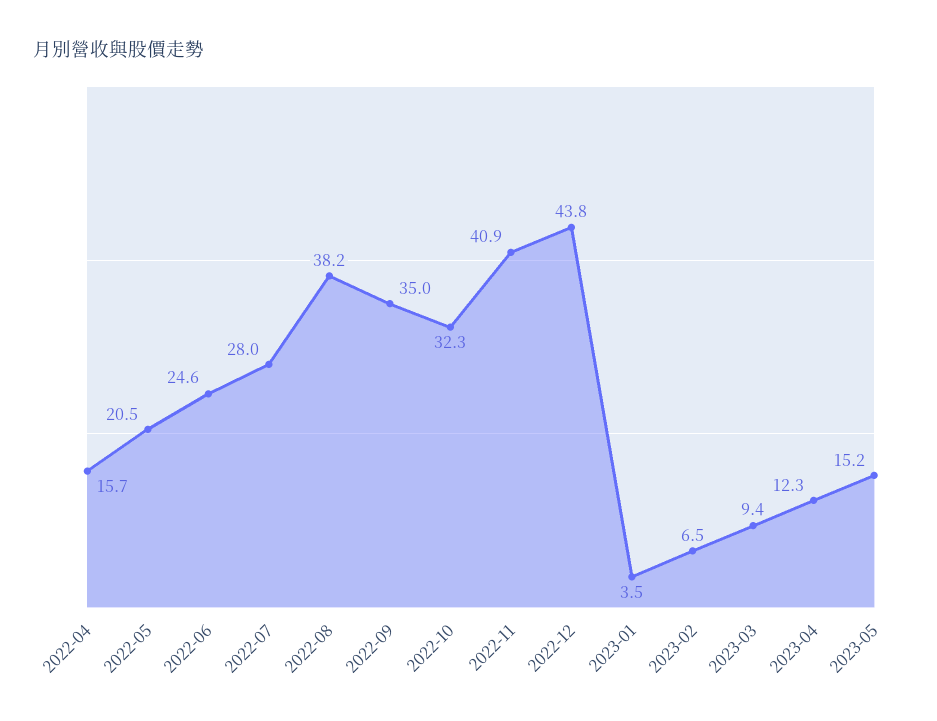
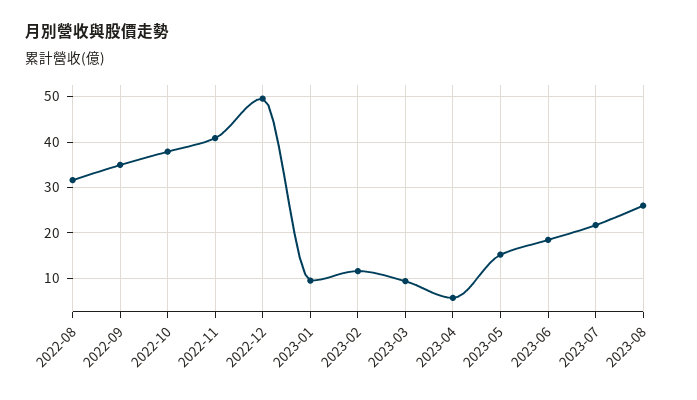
2022-04: 15.7 -> none
2022-05: 20.5 -> none
2022-06: 24.6 -> none
2022-07: 28 -> none
2022-08: 38.2 -> 32
2022-10: 32.3 -> 38
2022-12: 43.8 -> 50
2023-01: 3.5 -> 10
2023-02: 6.5 -> 12
2023-04: 12.3 -> 6
2023-06: none -> 18
2023-07: none -> 22
2023-08: none -> 26

